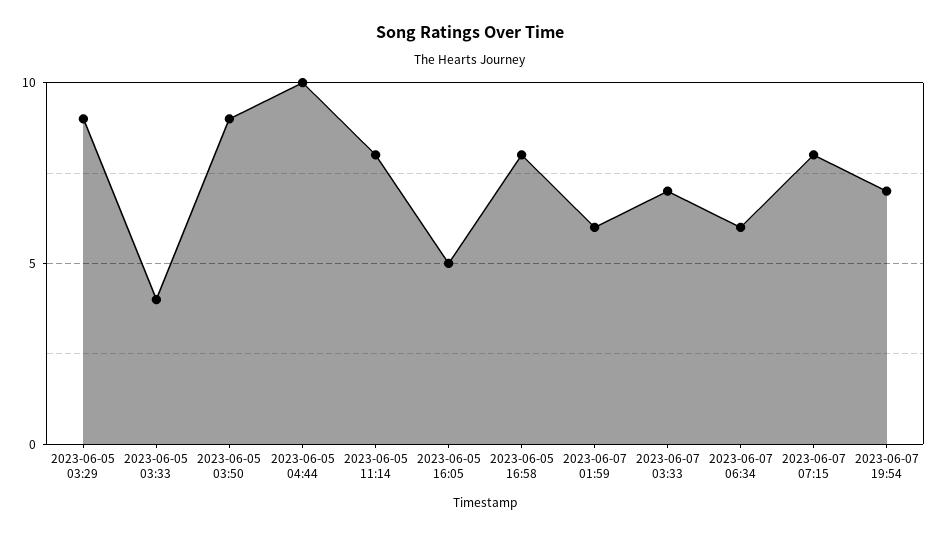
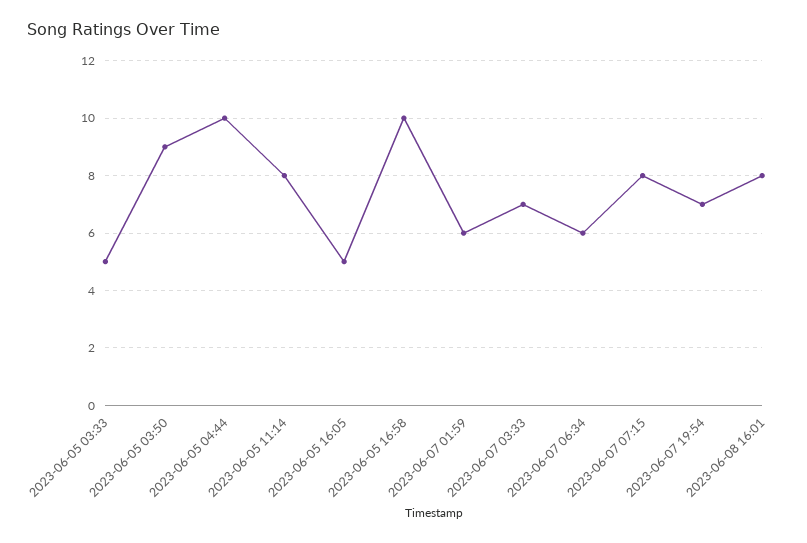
2023-06-05 03:29: 9 -> none
2023-06-05 03:33: 4 -> 5
2023-06-05 16:58: 8 -> 10
2023-06-08 16:01: none -> 8

